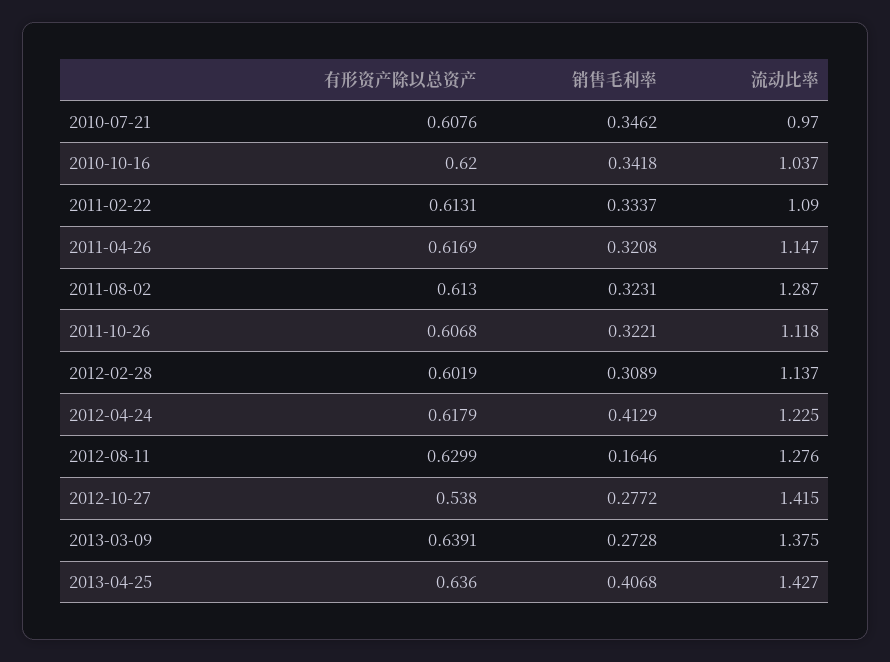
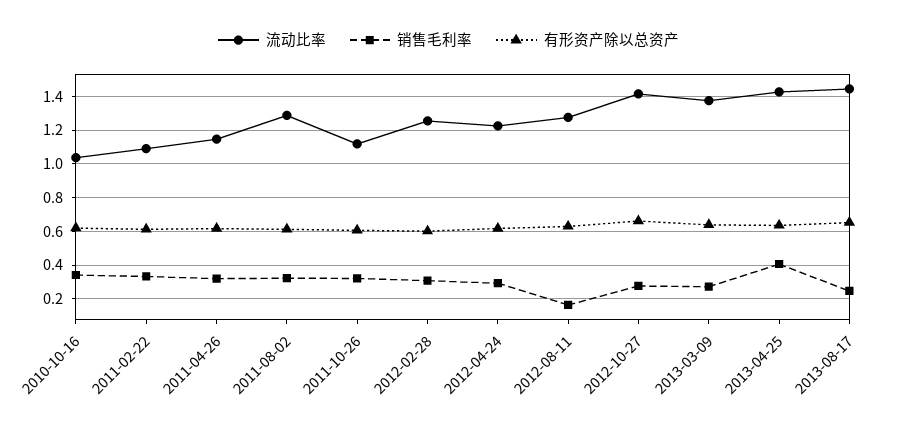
有形资产除以总资产, 2010-07-21: 0.6076 -> none
销售毛利率, 2010-07-21: 0.3462 -> none
流动比率, 2010-07-21: 0.97 -> none
流动比率, 2012-02-28: 1.137 -> 1.25
销售毛利率, 2012-04-24: 0.4129 -> 0.3
有形资产除以总资产, 2012-10-27: 0.538 -> 0.65
流动比率, 2013-08-17: none -> 1.45
销售毛利率, 2013-08-17: none -> 0.25
有形资产除以总资产, 2013-08-17: none -> 0.65

